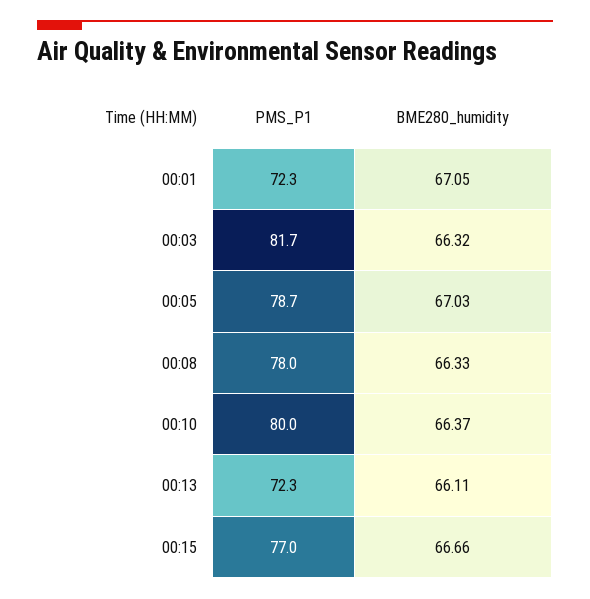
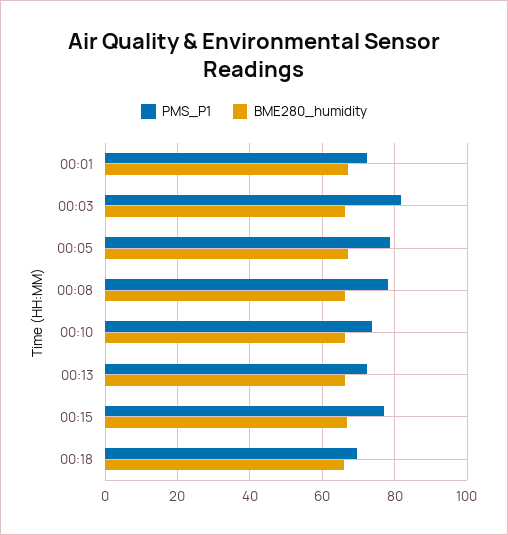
PMS_P1, 00:10: 80 -> 74
PMS_P1, 00:18: none -> 70
BME280_humidity, 00:18: none -> 66

